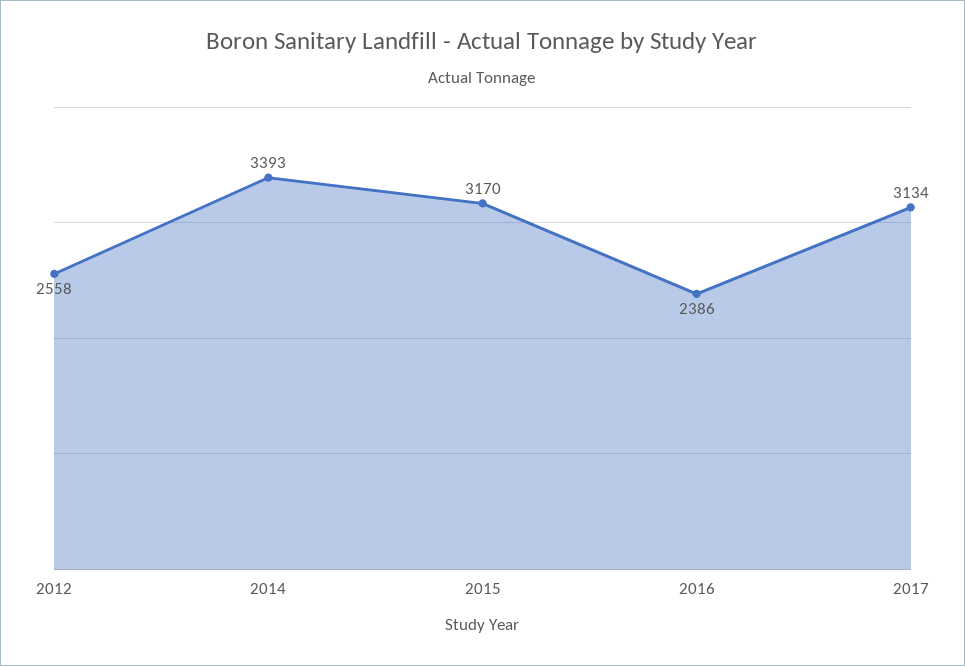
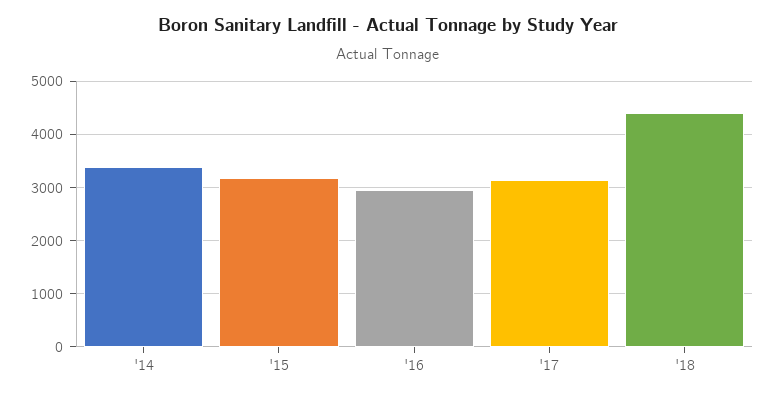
2012: 2558 -> none
2016: 2386 -> 3000
'18: none -> 4400

